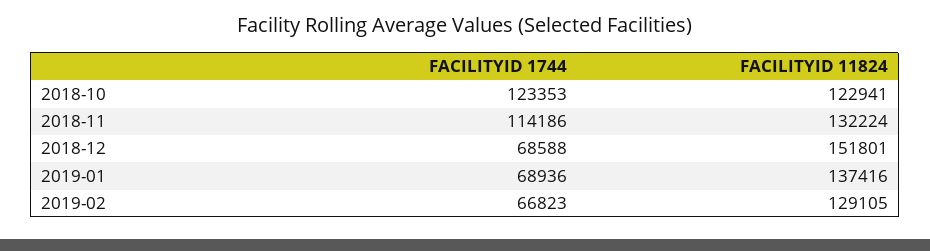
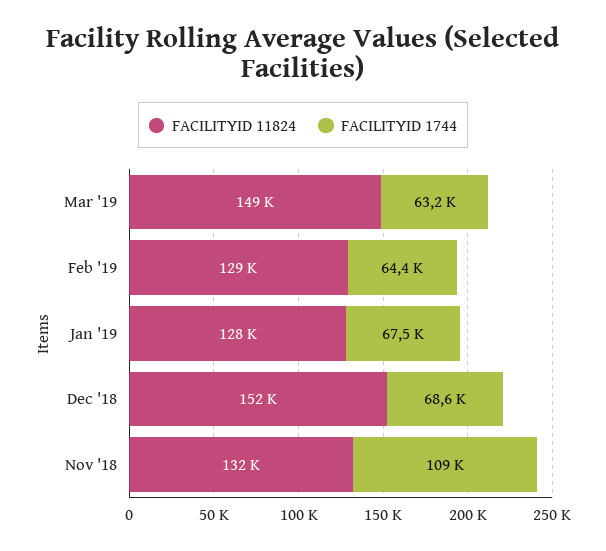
FACILITYID 1744, 2018-10: 123353 -> none
FACILITYID 11824, 2018-10: 122941 -> none
FACILITYID 1744, 2018-11: 114186 -> 109000
FACILITYID 1744, 2019-01: 68936 -> 67500
FACILITYID 11824, 2019-01: 137416 -> 128000
FACILITYID 1744, 2019-02: 66823 -> 64400
FACILITYID 11824, Mar '19: none -> 149000
FACILITYID 1744, Mar '19: none -> 63200

